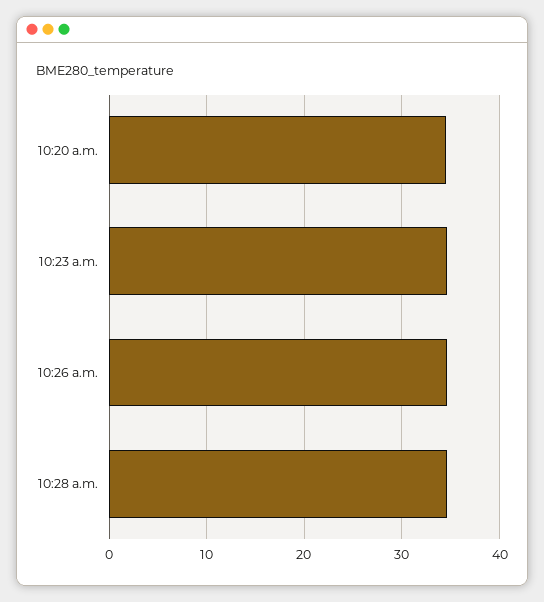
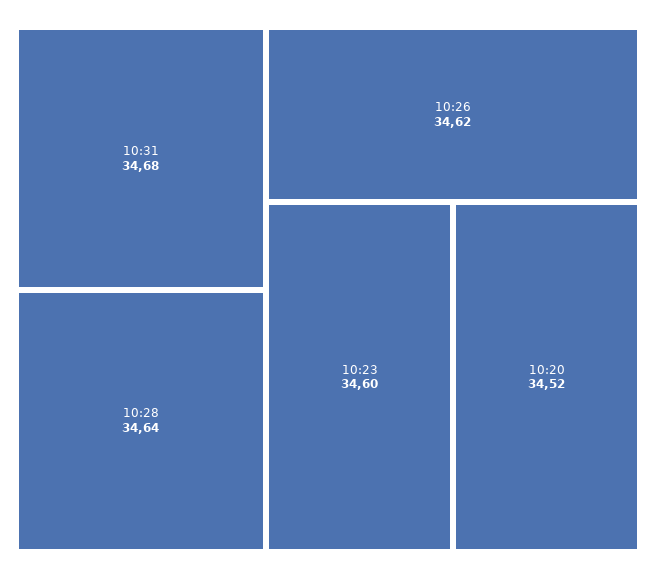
10:31: none -> 34.68

